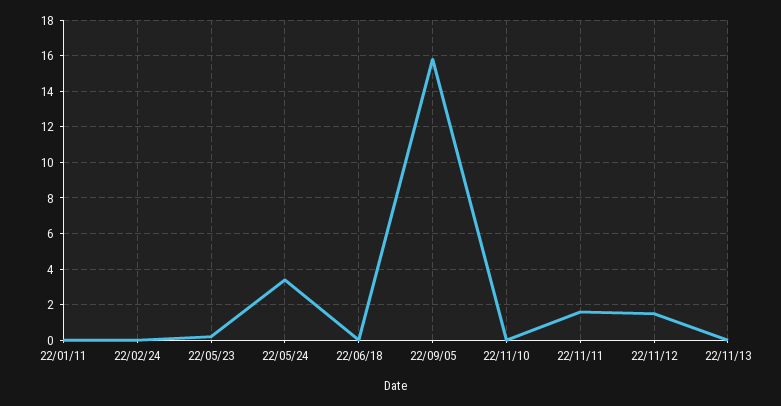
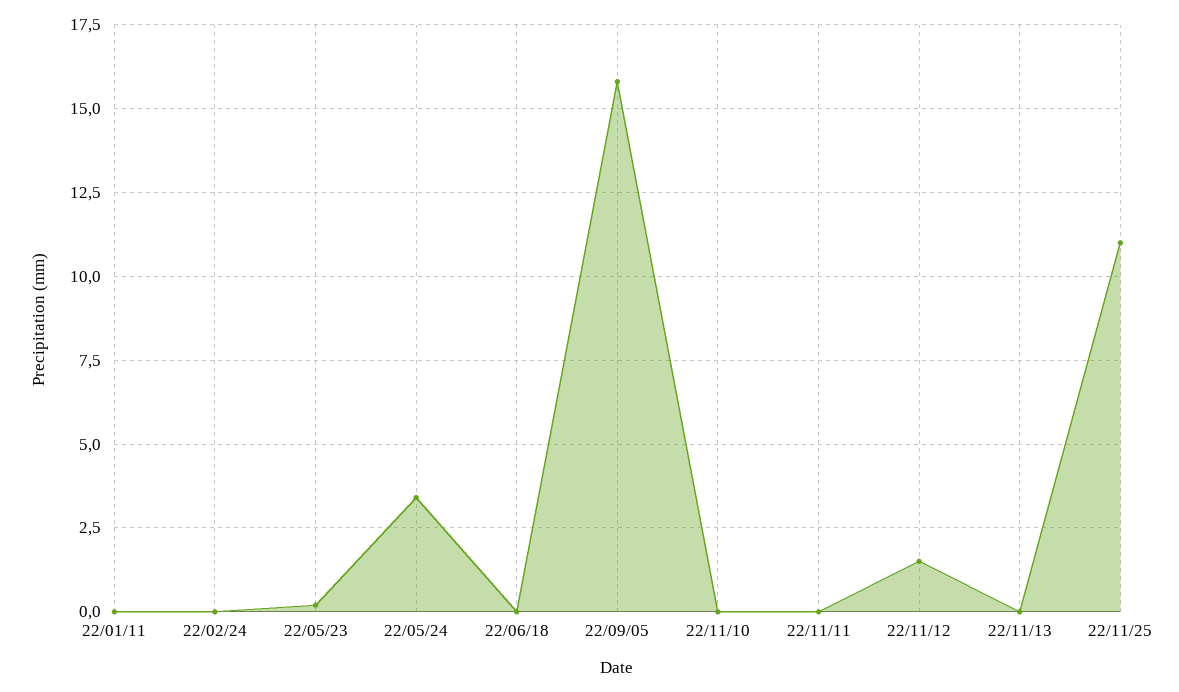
22/11/11: 1.5 -> 0
22/11/25: none -> 11

